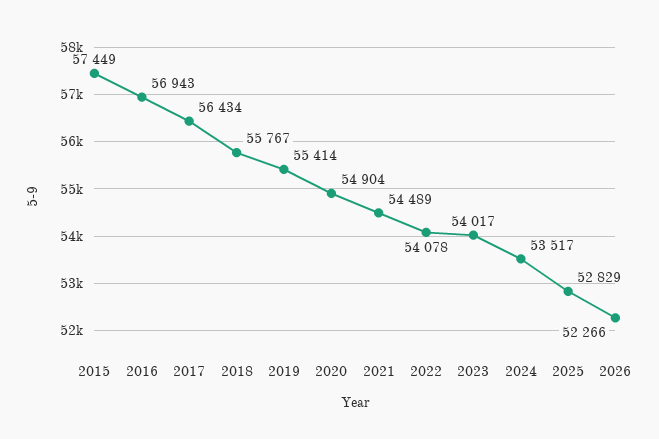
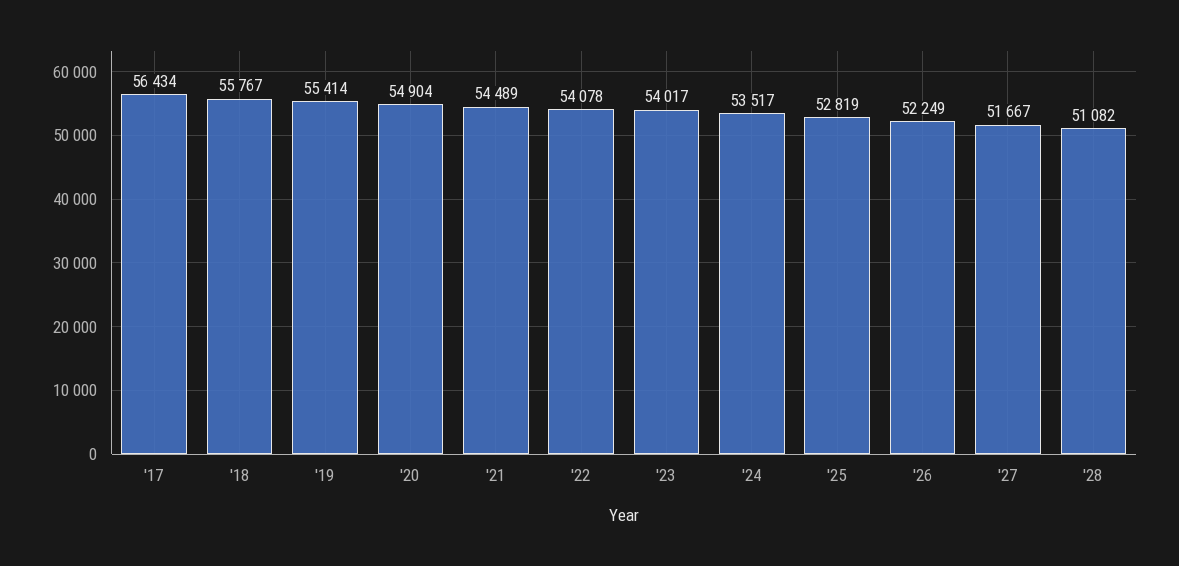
2015: 57449 -> none
2016: 56943 -> none
2025: 52829 -> 52819
2026: 52266 -> 52249
'27: none -> 51667
'28: none -> 51082

